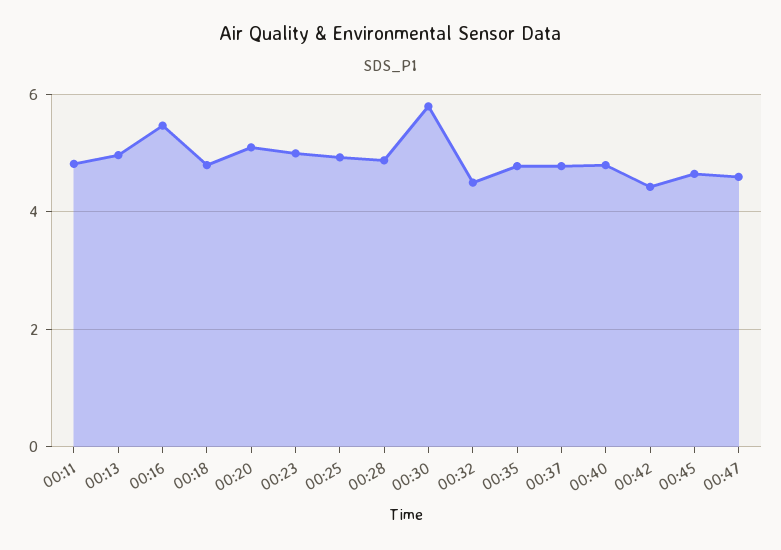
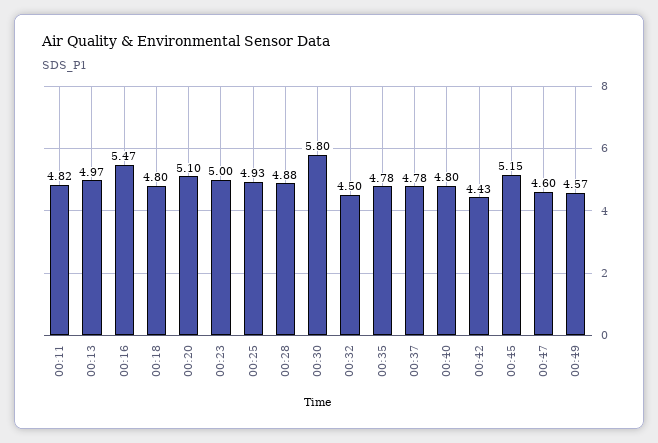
00:45: 4.6 -> 5.15
00:49: none -> 4.57

